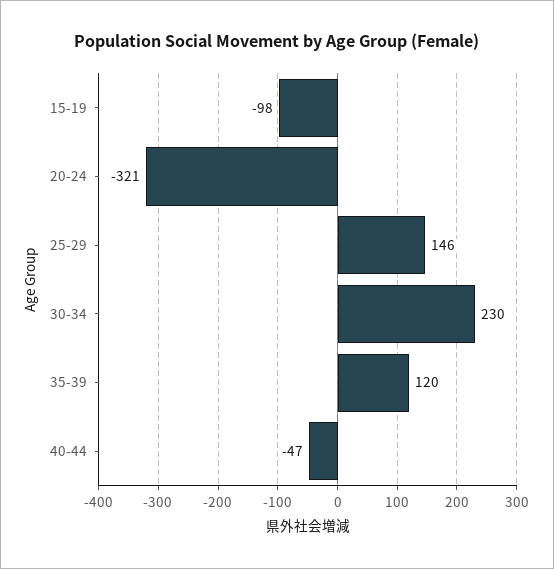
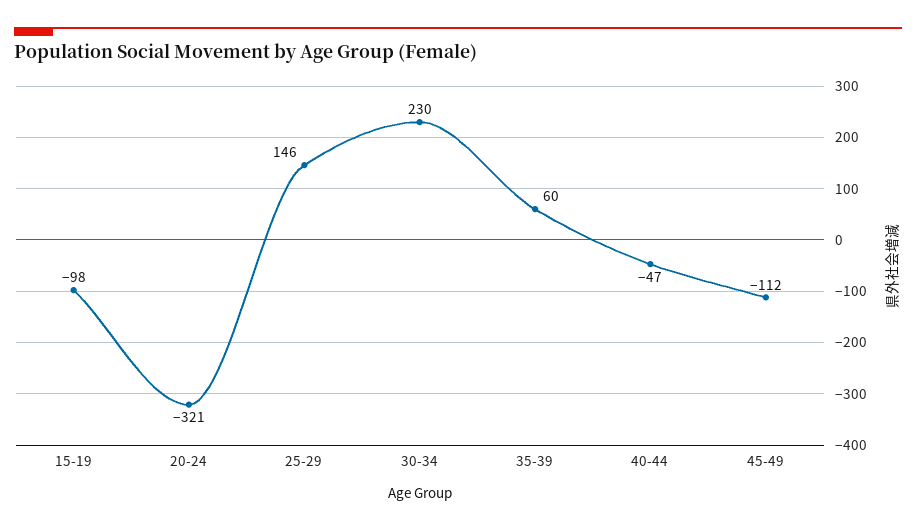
35-39: 120 -> 60
45-49: none -> -112

